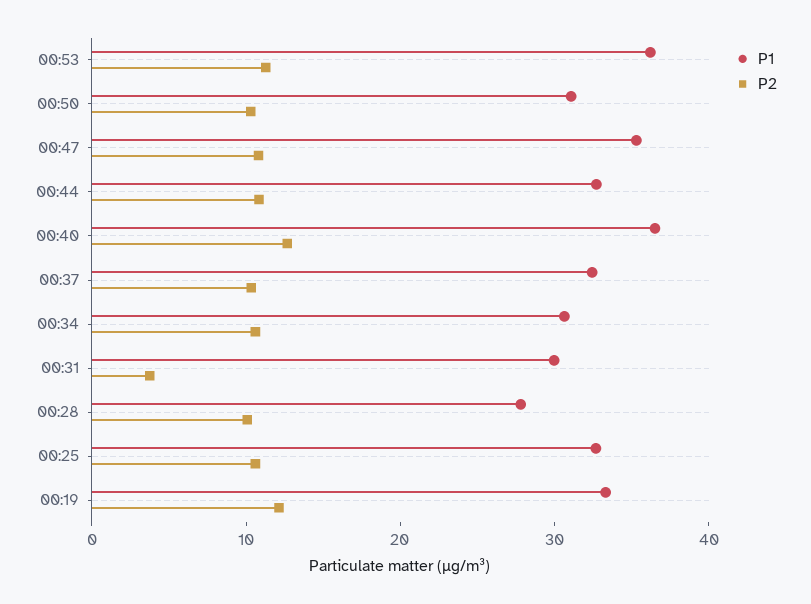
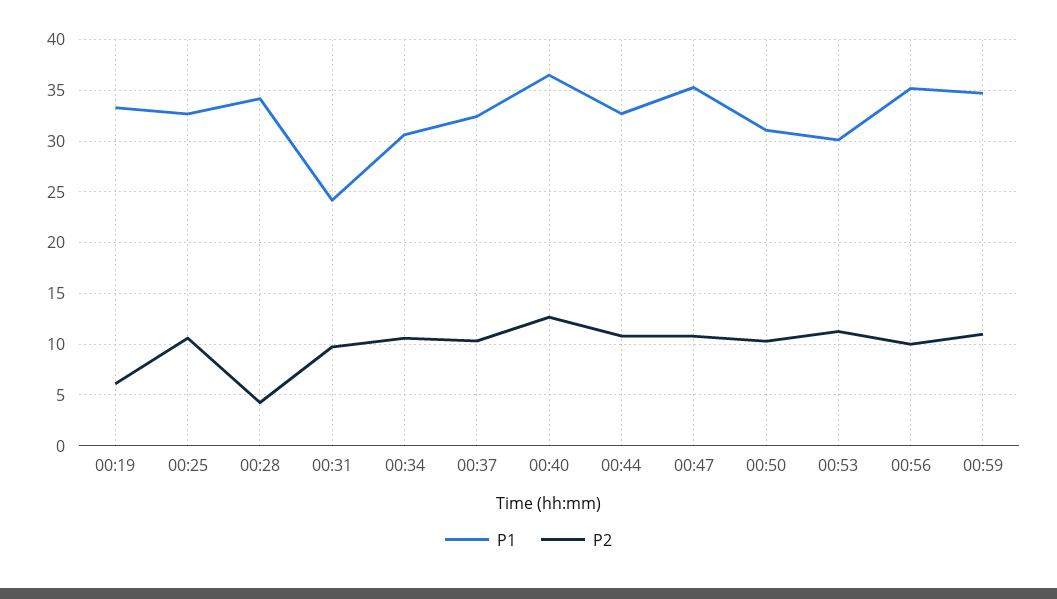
P1, 00:53: 36 -> 30
P1, 00:31: 30 -> 24
P2, 00:31: 4 -> 10
P1, 00:28: 28 -> 34
P2, 00:28: 10 -> 4
P2, 00:19: 12 -> 6
P1, 00:56: none -> 35
P2, 00:56: none -> 10
P1, 00:59: none -> 35
P2, 00:59: none -> 11

